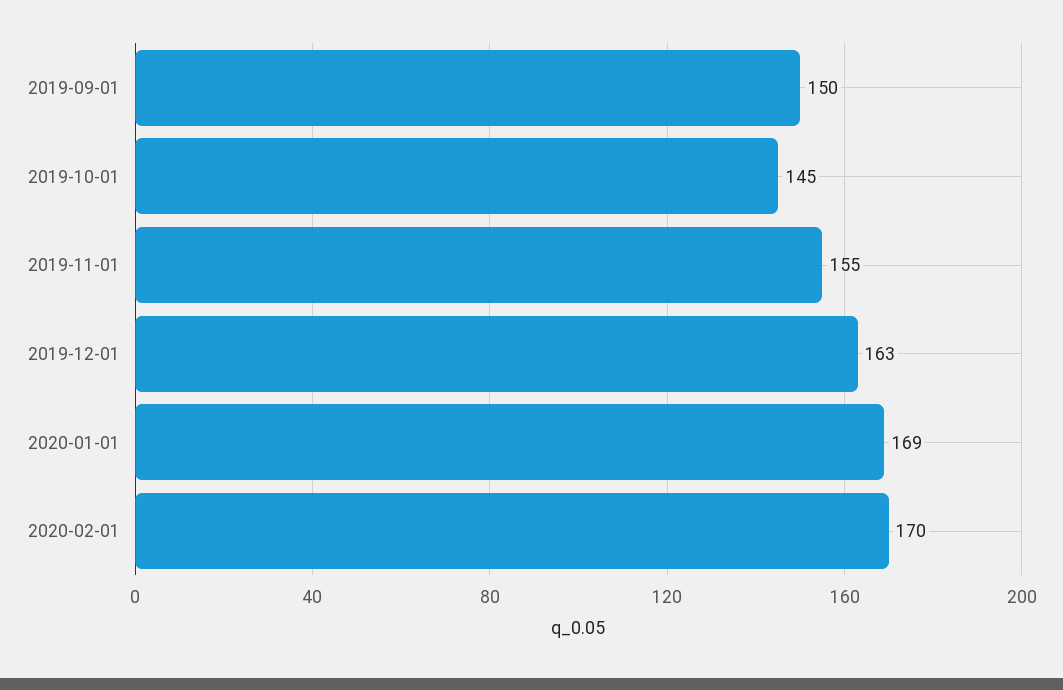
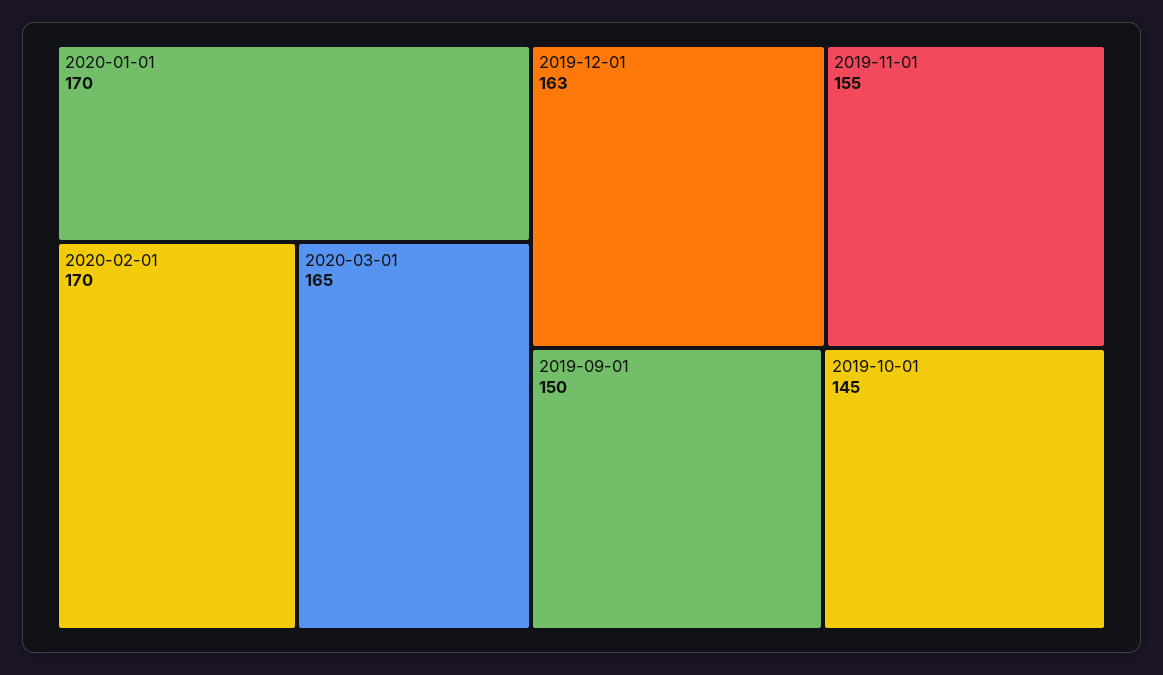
2020-01-01: 169 -> 170
2020-03-01: none -> 165

